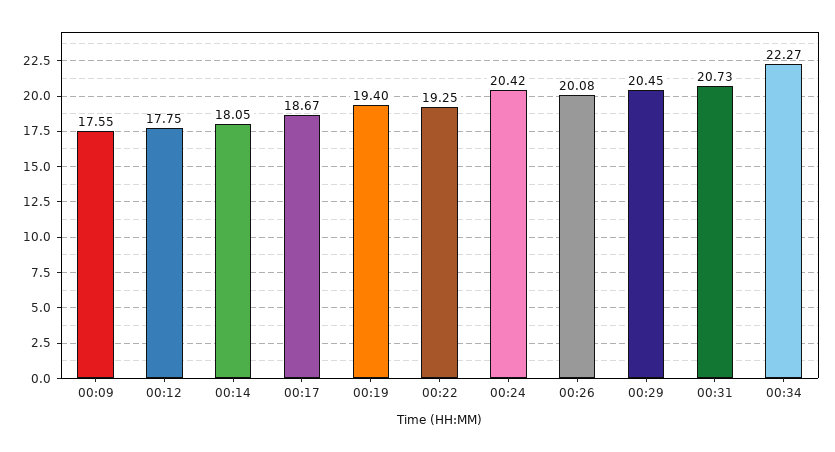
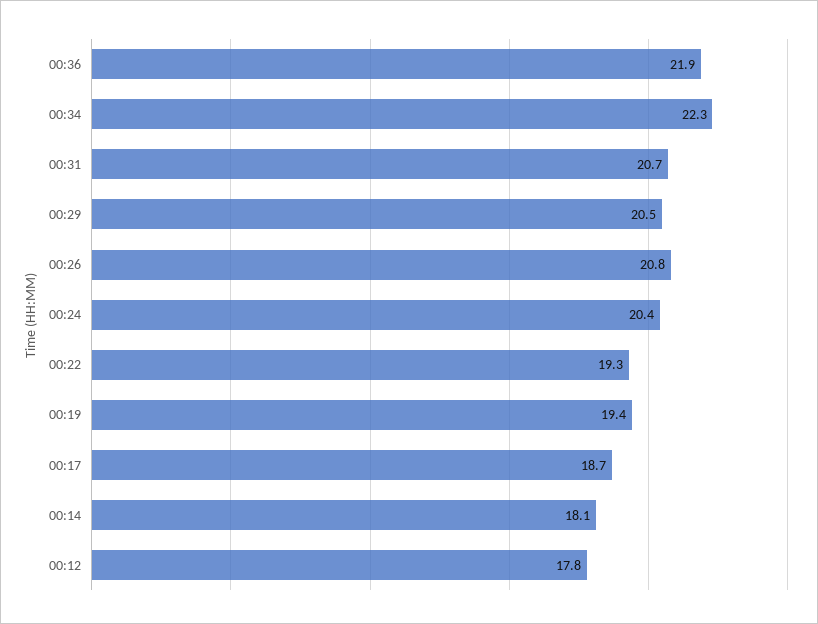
00:09: 17.55 -> none
00:26: 20.08 -> 20.8
00:36: none -> 21.9

